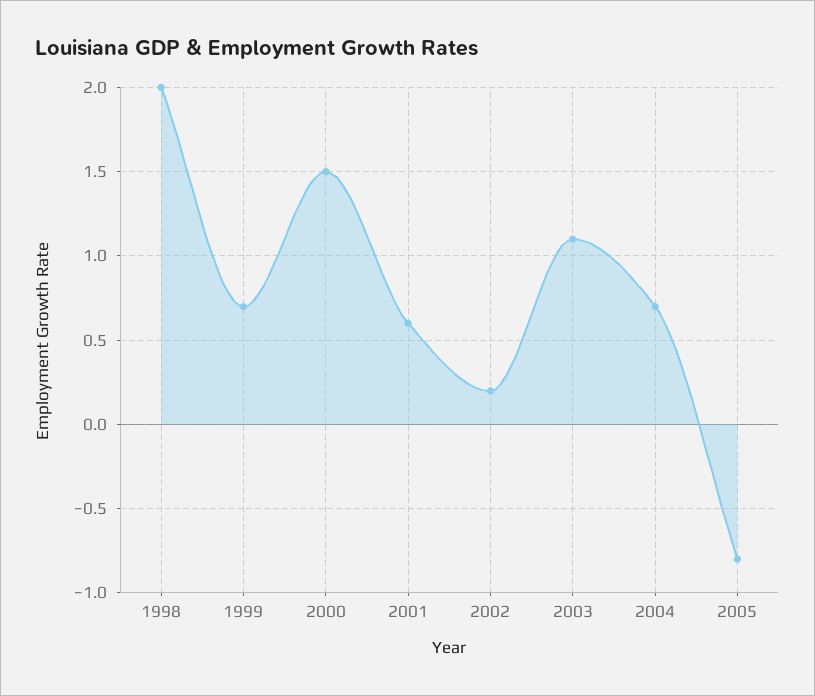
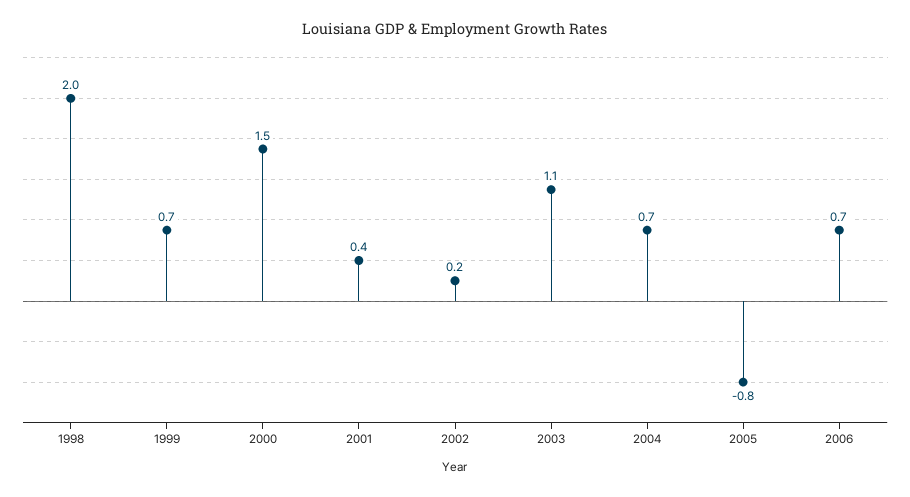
2001: 0.6 -> 0.4
2006: none -> 0.7

